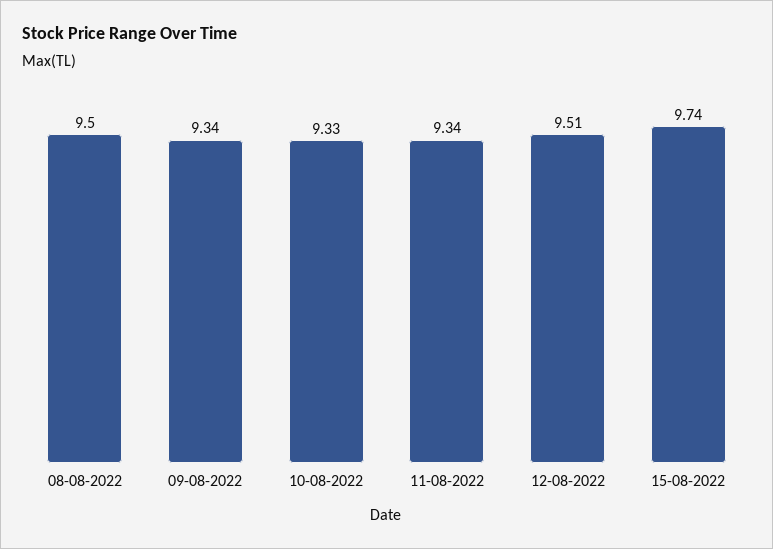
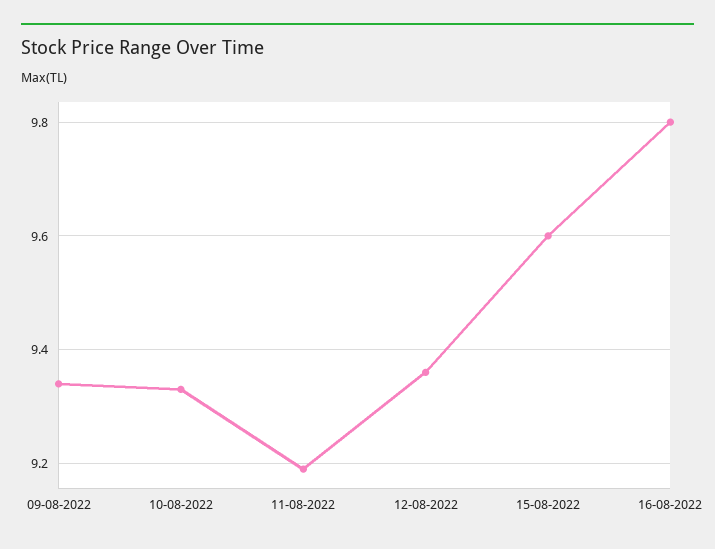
08-08-2022: 9.5 -> none
11-08-2022: 9.34 -> 9.2
12-08-2022: 9.51 -> 9.35
15-08-2022: 9.74 -> 9.6
16-08-2022: none -> 9.8

